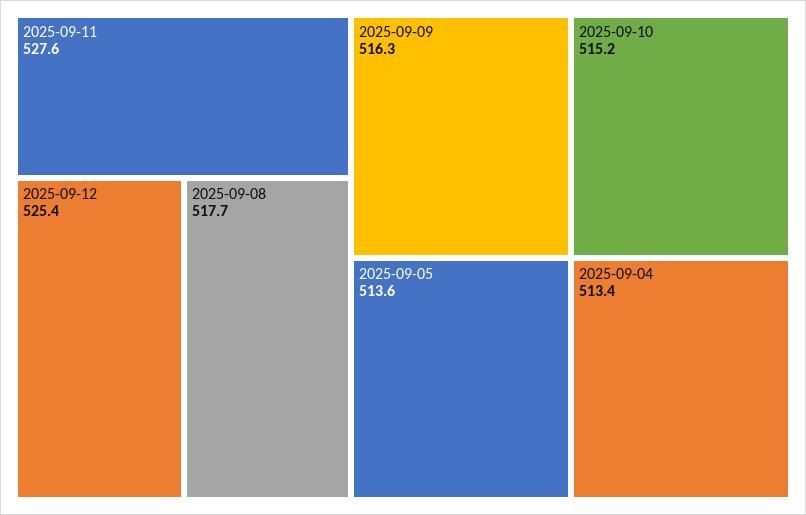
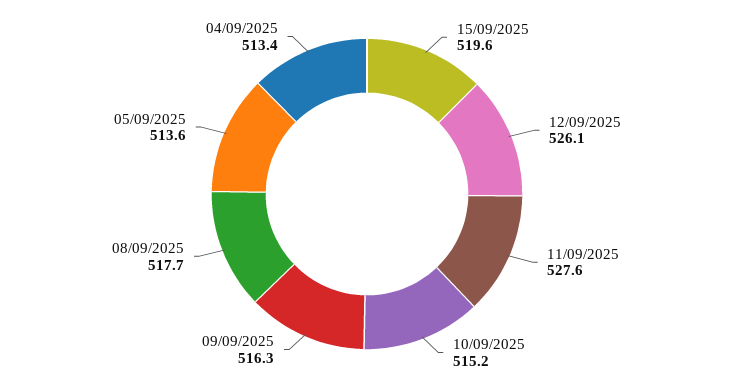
2025-09-12: 525.4 -> 526.1
15/09/2025: none -> 519.6

